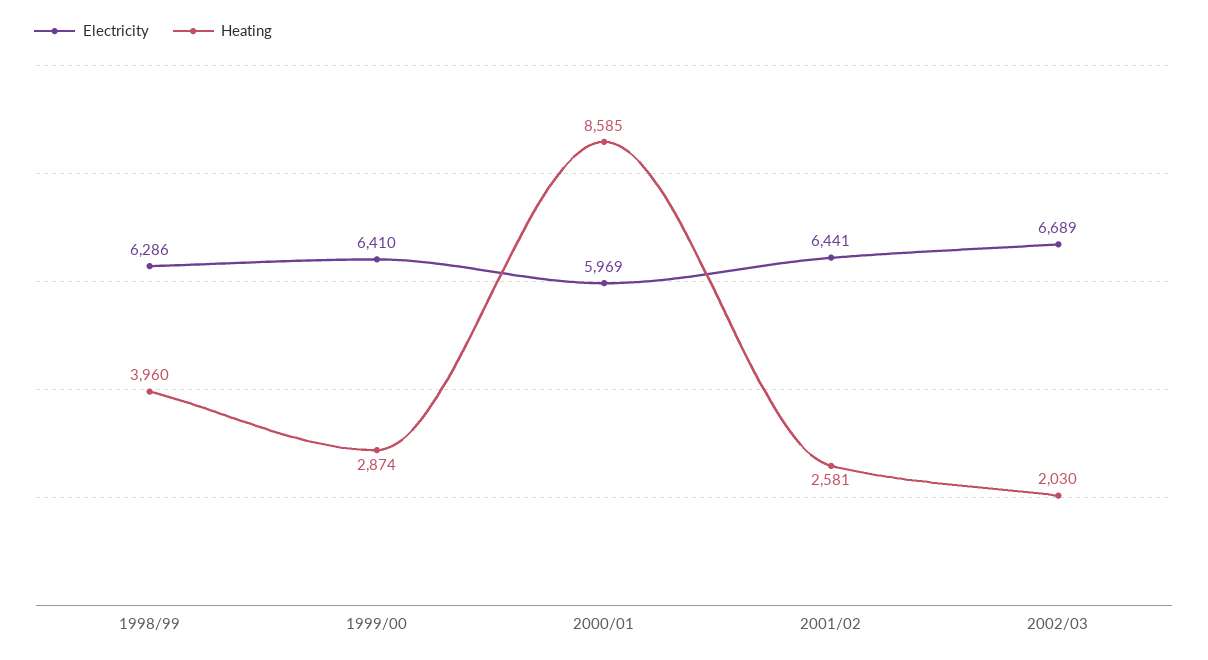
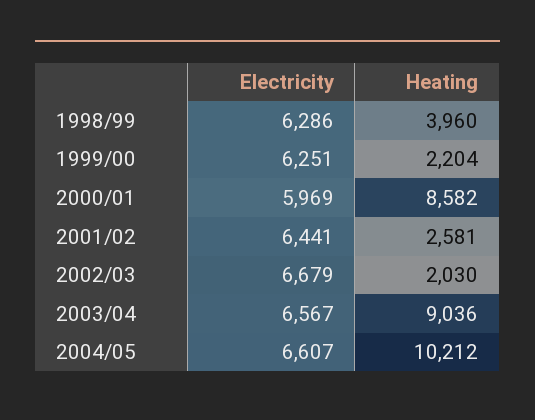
Electricity, 1999/00: 6410 -> 6251
Heating, 1999/00: 2874 -> 2204
Heating, 2000/01: 8585 -> 8582
Electricity, 2002/03: 6689 -> 6679
Electricity, 2003/04: none -> 6567
Heating, 2003/04: none -> 9036
Electricity, 2004/05: none -> 6607
Heating, 2004/05: none -> 10212

